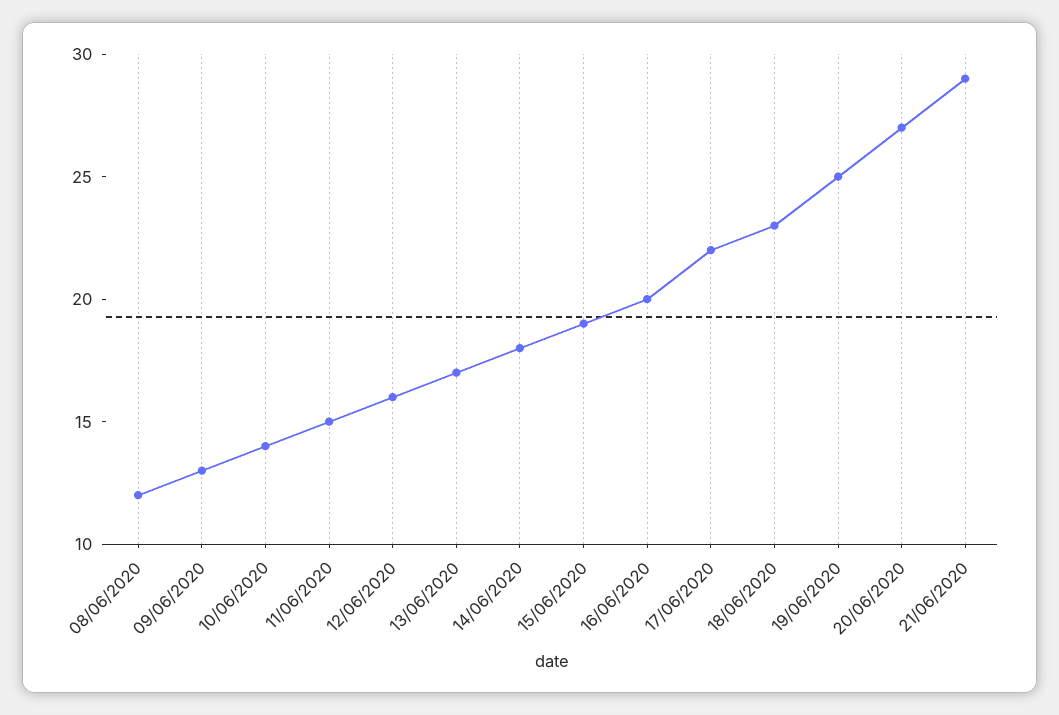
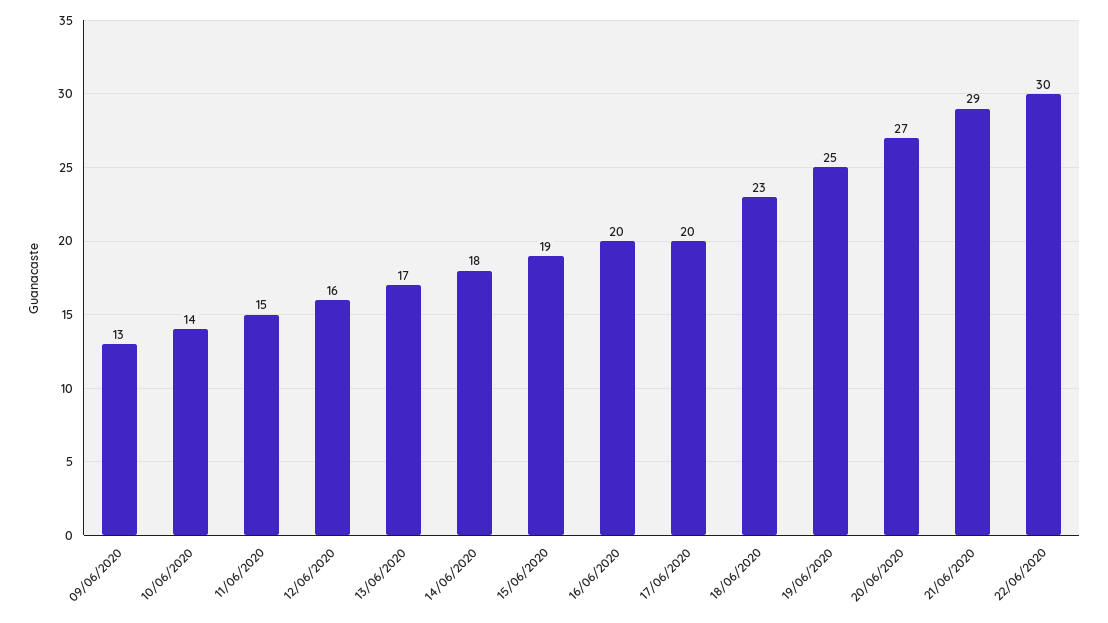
08/06/2020: 12 -> none
17/06/2020: 22 -> 20
22/06/2020: none -> 30

